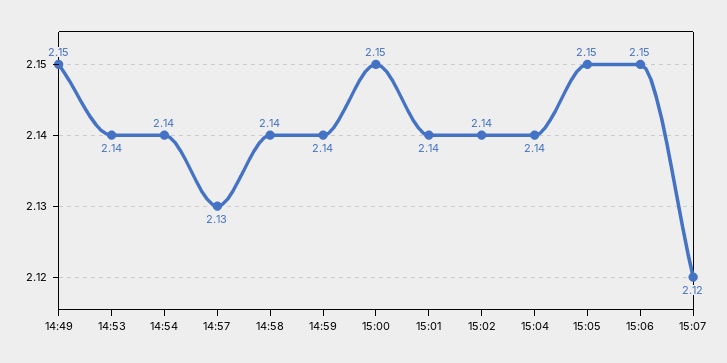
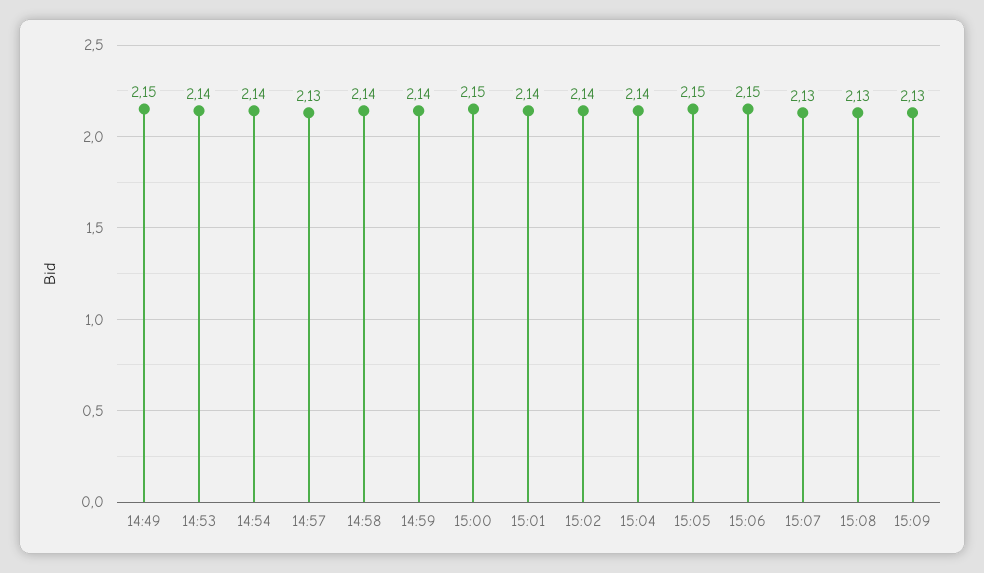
15:07: 2.12 -> 2.13
15:08: none -> 2.13
15:09: none -> 2.13

